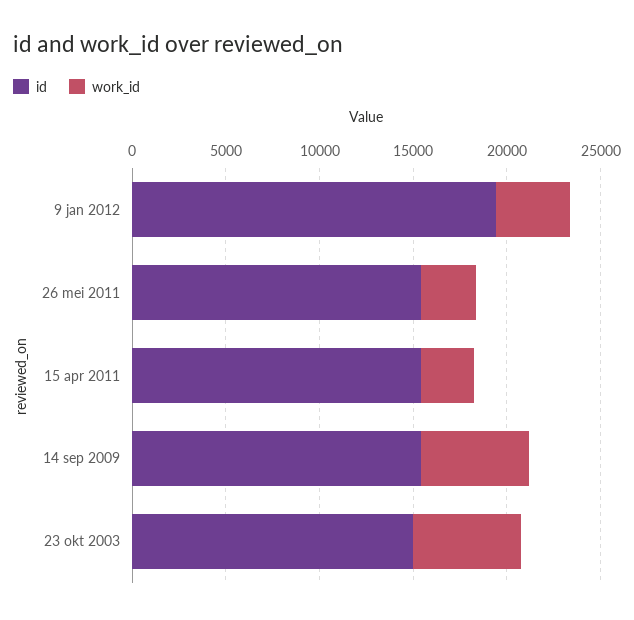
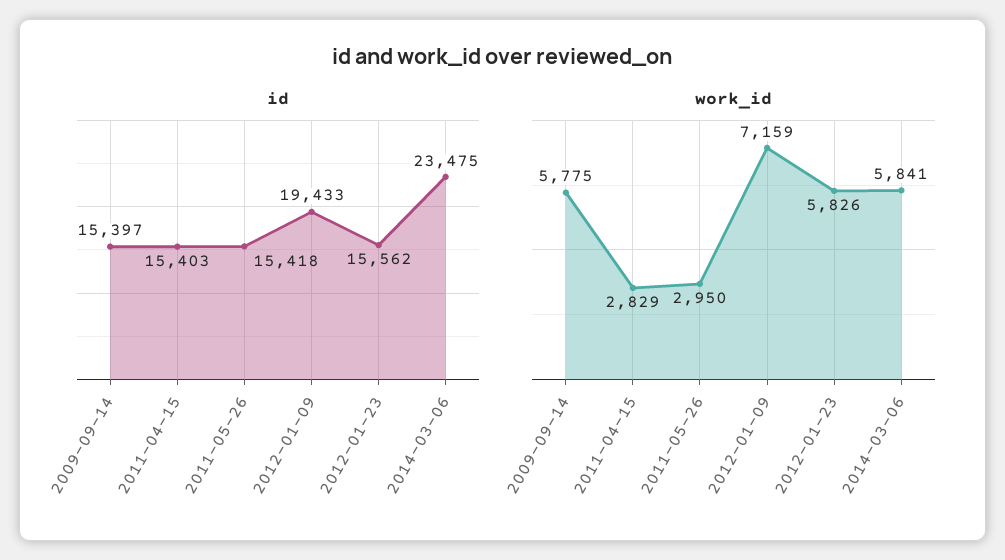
work_id, 9 jan 2012: 4000 -> 7159
id, 23 okt 2003: 15000 -> none
work_id, 23 okt 2003: 6000 -> none
id, 2012-01-23: none -> 15562
id, 2014-03-06: none -> 23475
work_id, 2012-01-23: none -> 5826
work_id, 2014-03-06: none -> 5841

